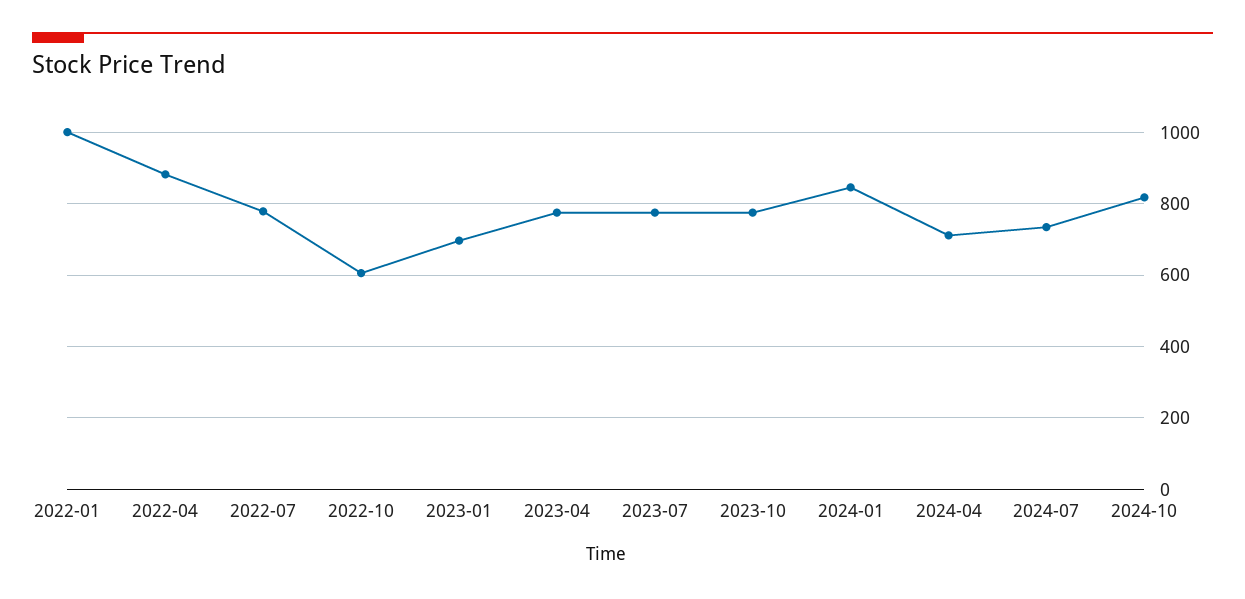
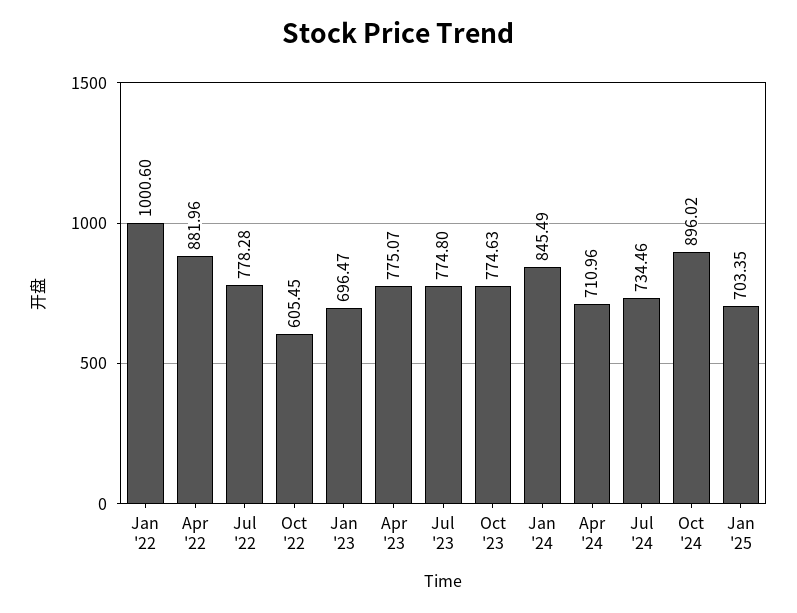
2024-10: 820 -> 896.02
Jan '25: none -> 703.35

